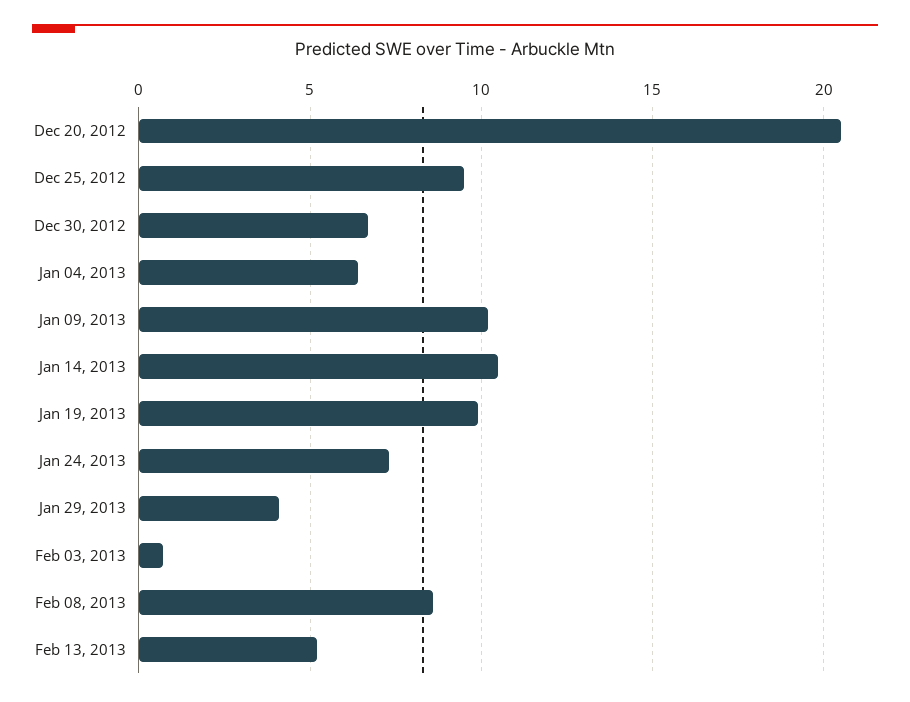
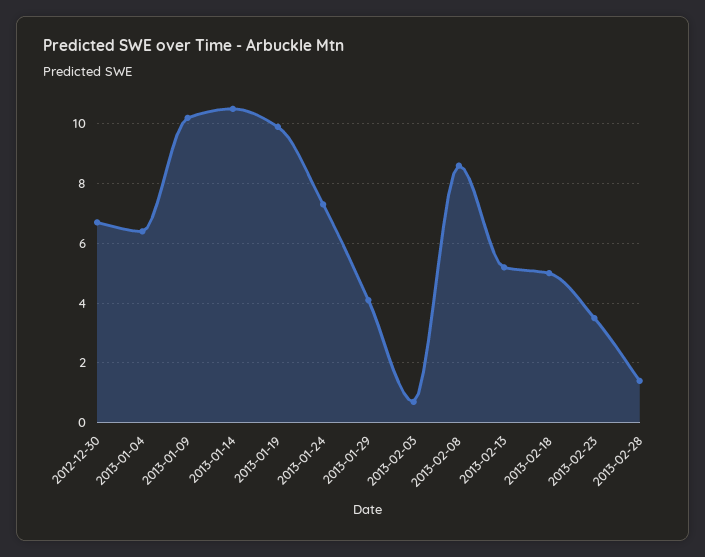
Dec 20, 2012: 20.5 -> none
Dec 25, 2012: 9.5 -> none
2013-02-18: none -> 5
2013-02-23: none -> 3.5
2013-02-28: none -> 1.5

